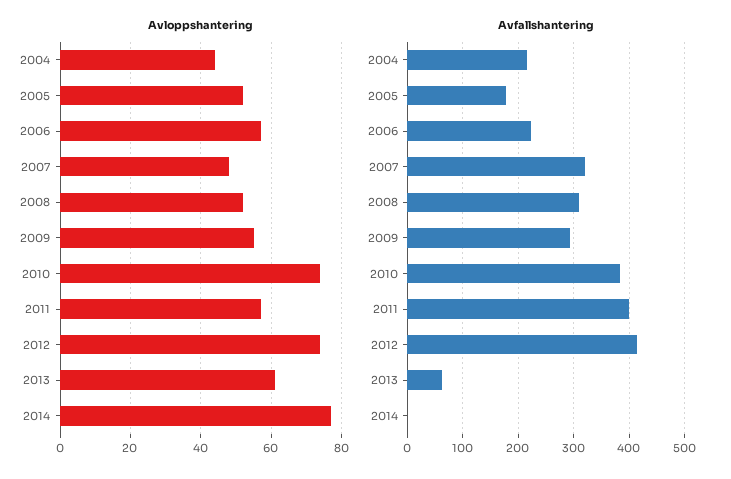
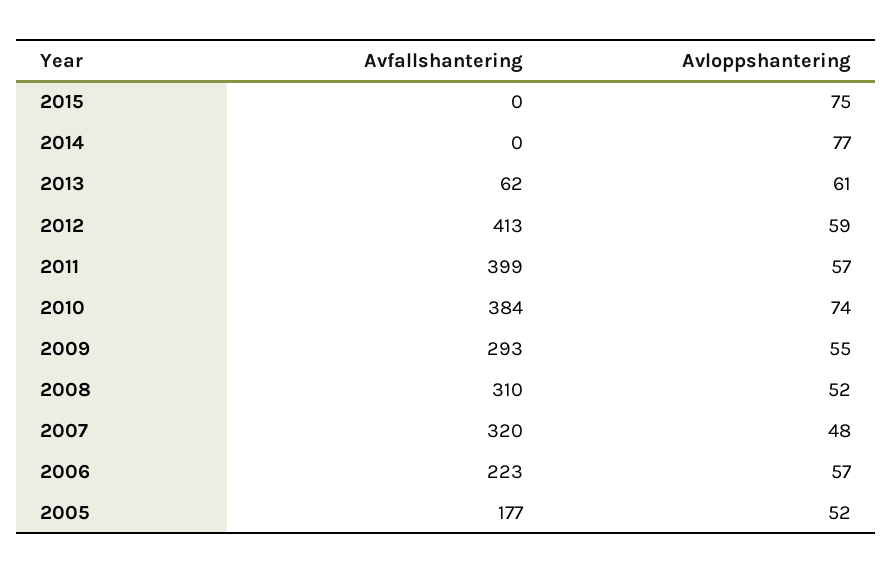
Avloppshantering, 2004: 45 -> none
Avloppshantering, 2012: 75 -> 59
Avfallshantering, 2004: 220 -> none
Avfallshantering, 2015: none -> 0
Avloppshantering, 2015: none -> 75

